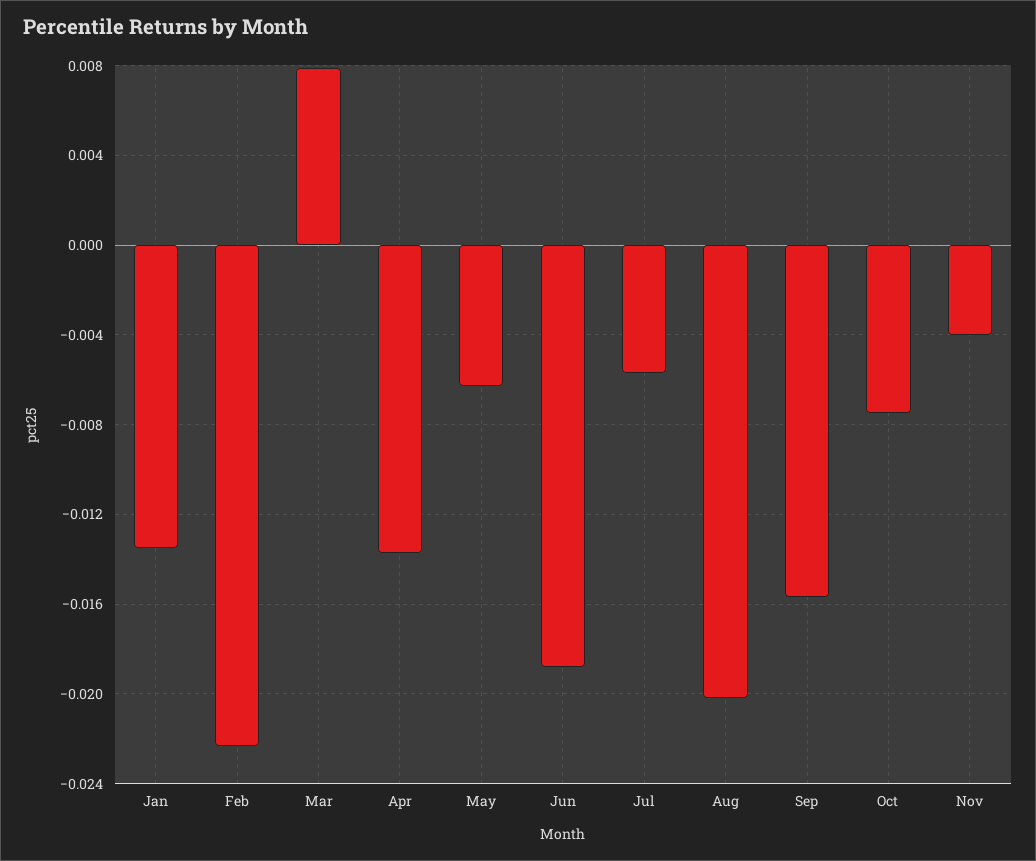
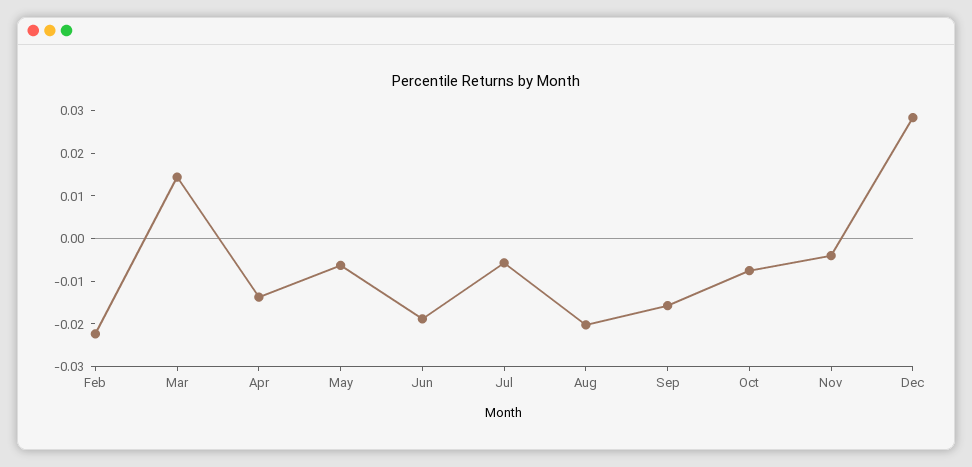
Jan: -0.0135 -> none
Mar: 0.008 -> 0.014
Dec: none -> 0.028

